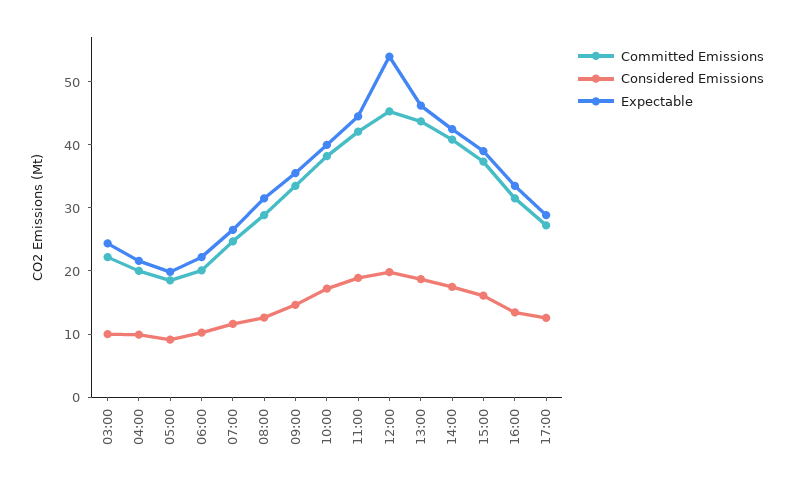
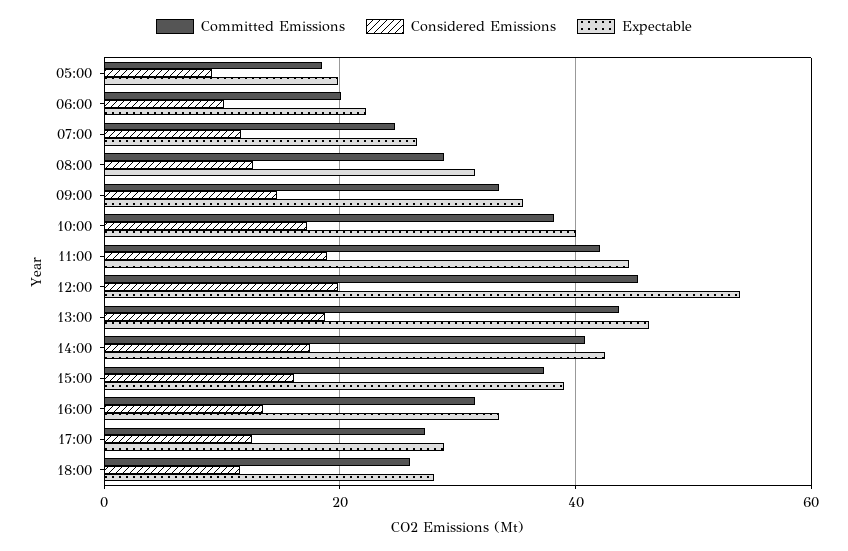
Committed Emissions, 03:00: 22 -> none
Considered Emissions, 03:00: 10 -> none
Expectable, 03:00: 24 -> none
Committed Emissions, 04:00: 20 -> none
Considered Emissions, 04:00: 10 -> none
Expectable, 04:00: 22 -> none
Committed Emissions, 18:00: none -> 26
Considered Emissions, 18:00: none -> 12
Expectable, 18:00: none -> 28

